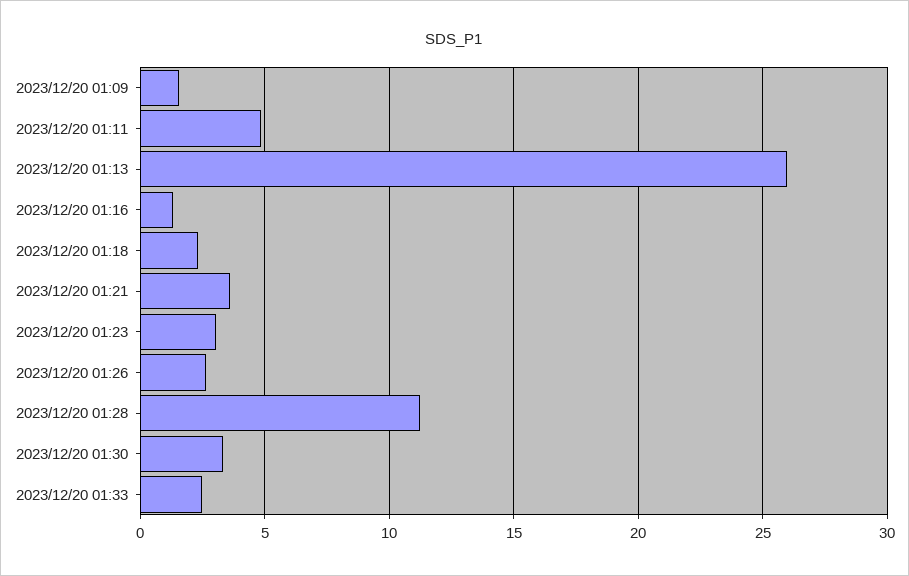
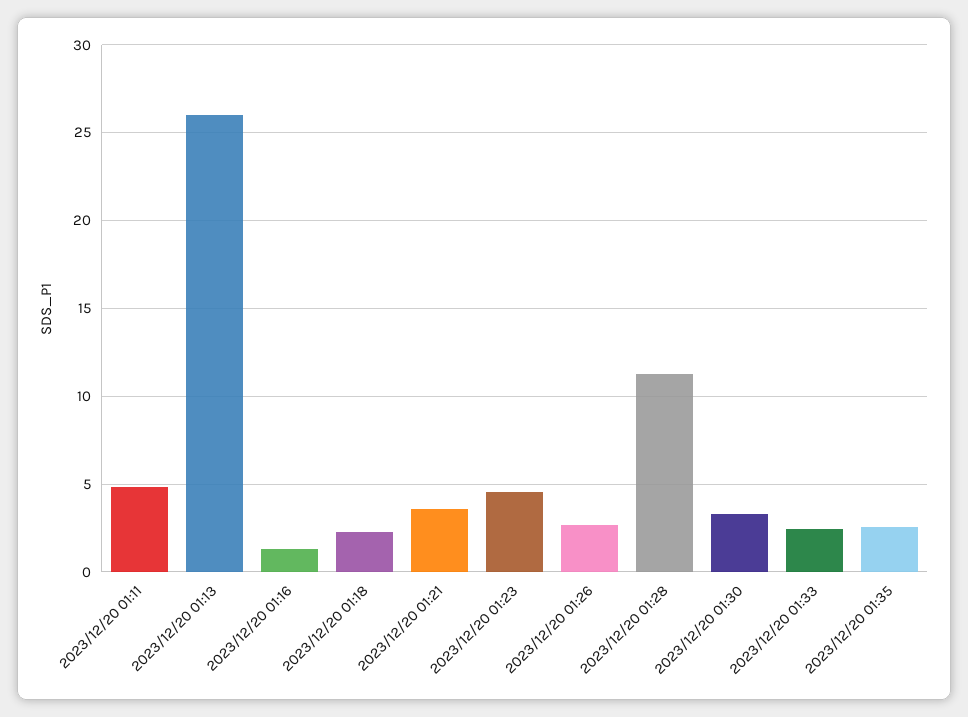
2023/12/20 01:09: 1.5 -> none
2023/12/20 01:23: 3 -> 4.5
2023/12/20 01:35: none -> 2.5

